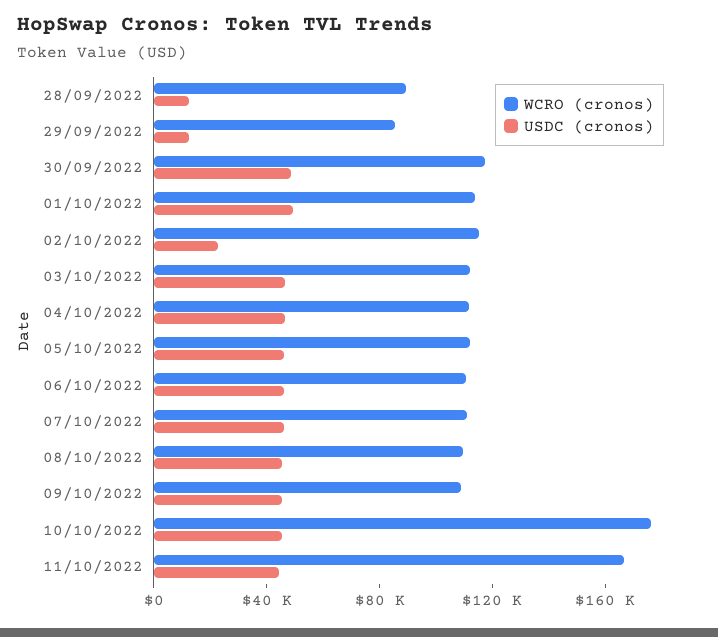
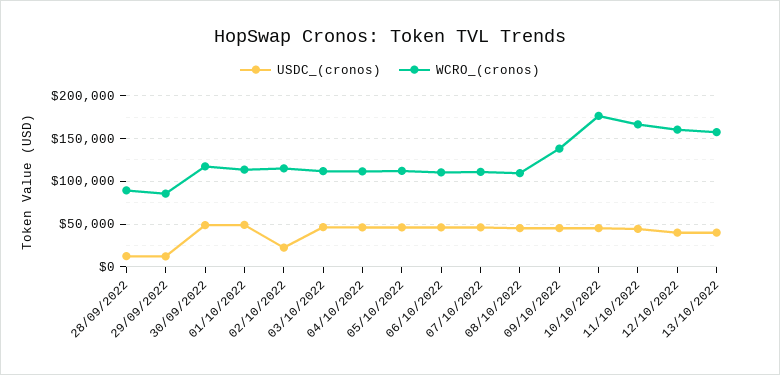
WCRO (cronos), 09/10/2022: 110000 -> 140000
USDC (cronos), 12/10/2022: none -> 40000
WCRO (cronos), 12/10/2022: none -> 160000
USDC (cronos), 13/10/2022: none -> 40000
WCRO (cronos), 13/10/2022: none -> 160000

